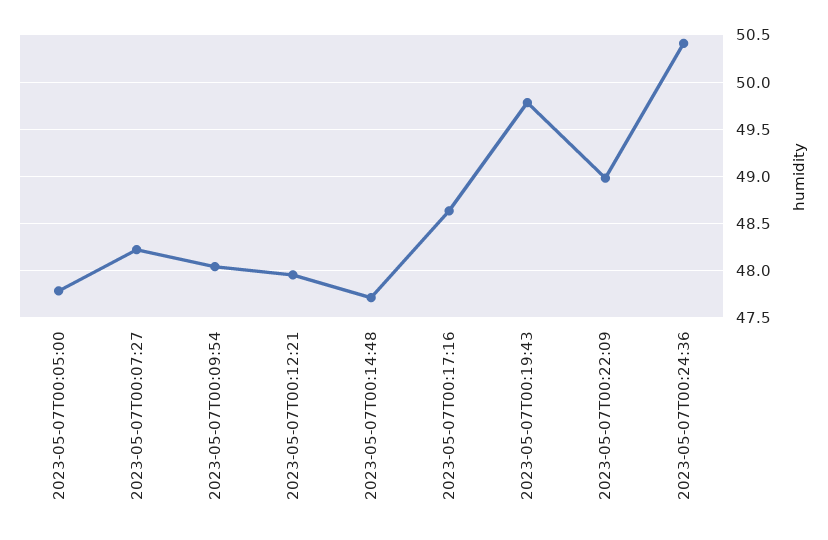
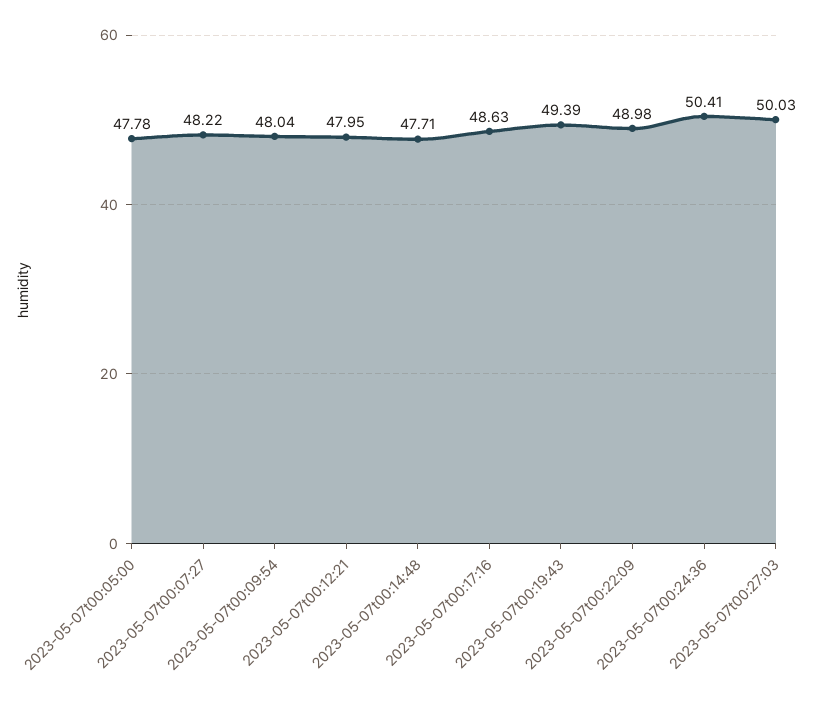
2023-05-07T00:19:43: 49.8 -> 49.39
2023-05-07t00:27:03: none -> 50.03

